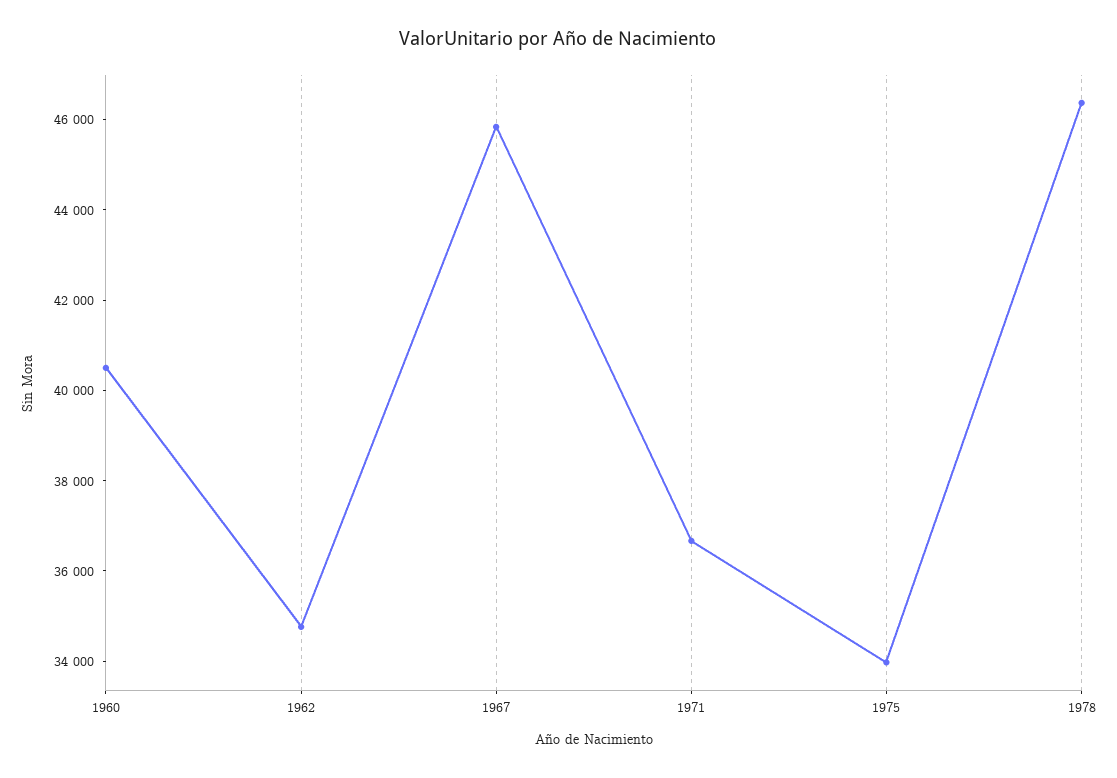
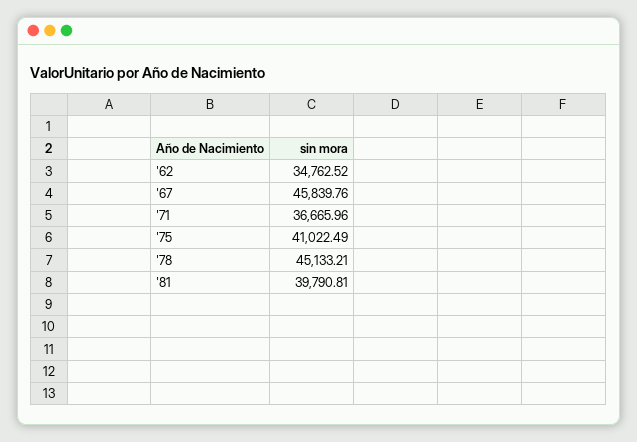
1960: 40500 -> none
1975: 34000 -> 41022.49
1978: 46500 -> 45133.21
'81: none -> 39790.81

